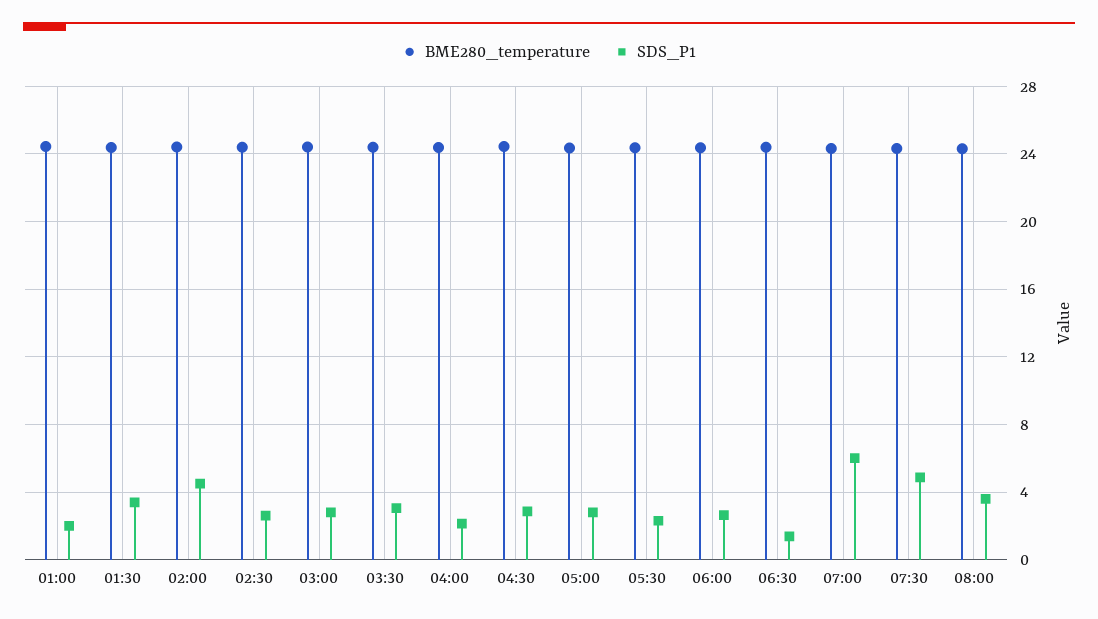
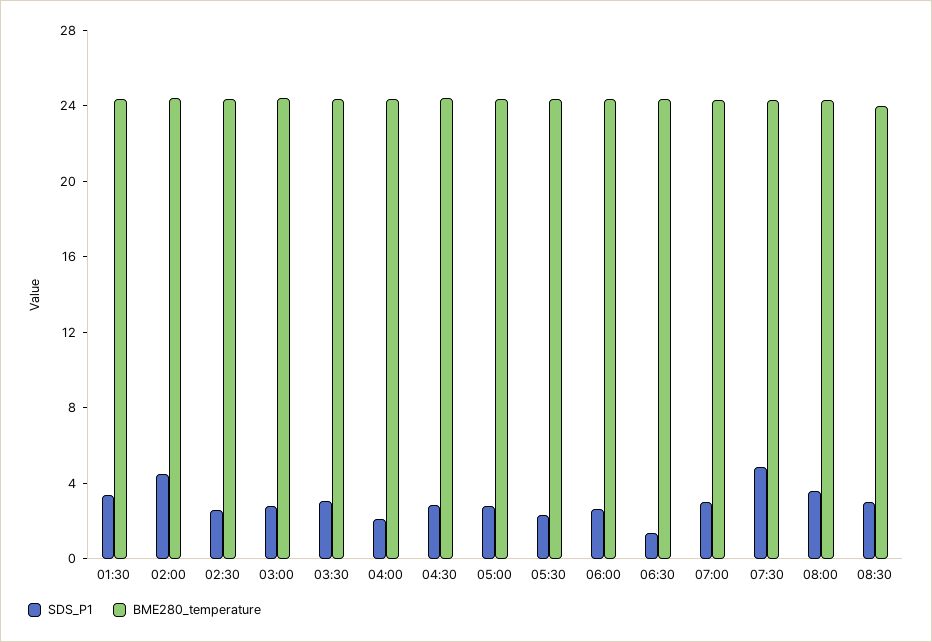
BME280_temperature, 01:00: 24.5 -> none
SDS_P1, 01:00: 2 -> none
SDS_P1, 07:00: 6 -> 3
SDS_P1, 08:30: none -> 3
BME280_temperature, 08:30: none -> 24

